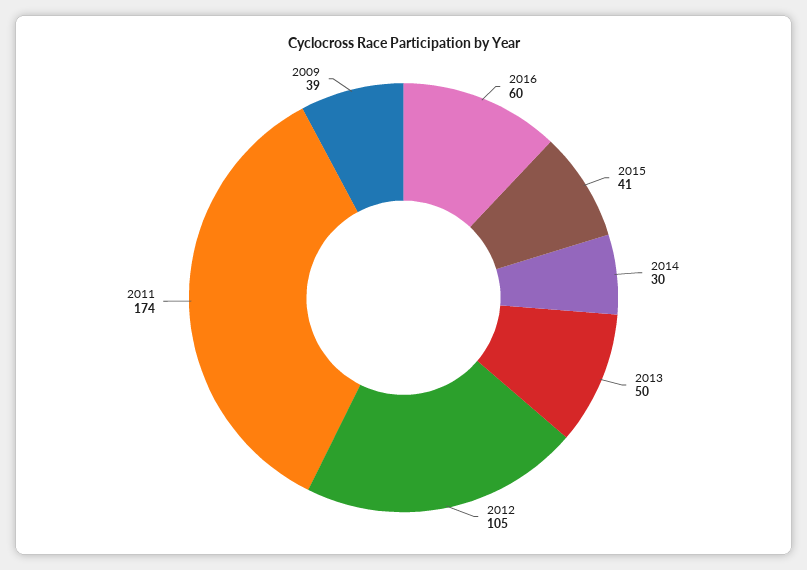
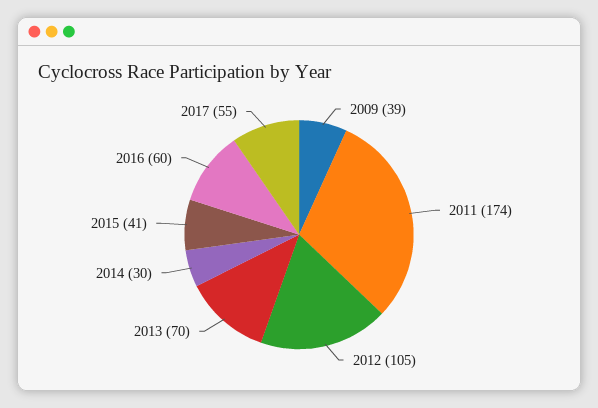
2013: 50 -> 70
2017: none -> 55

